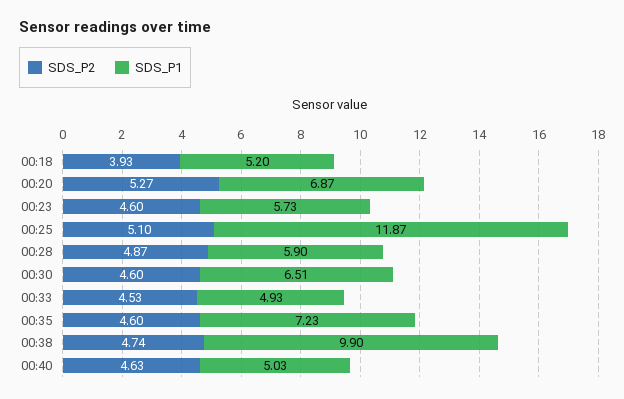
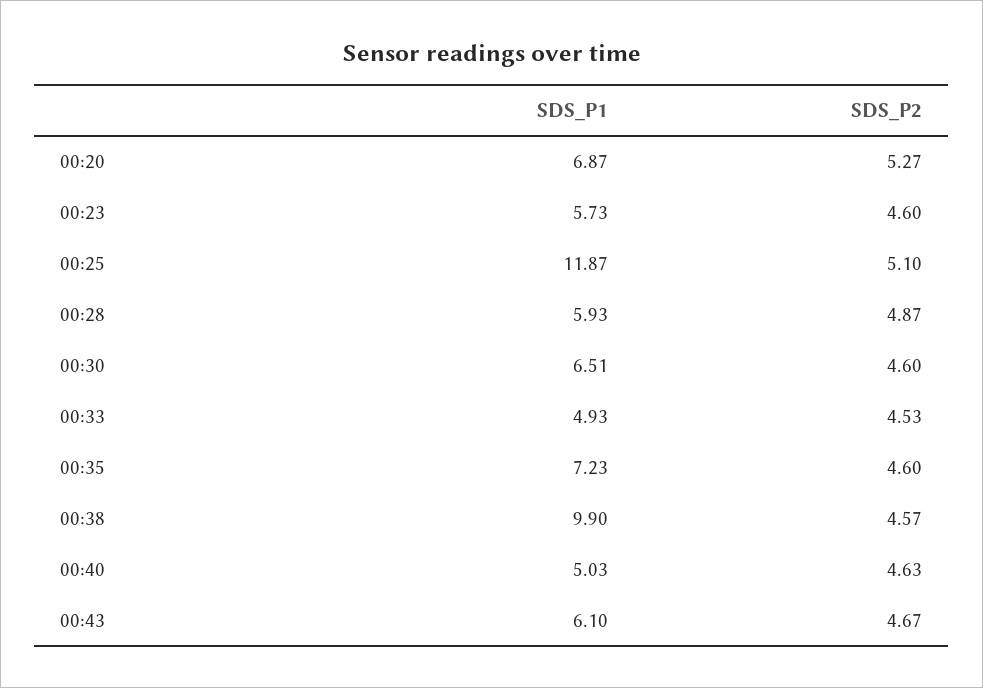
SDS_P2, 00:18: 3.93 -> none
SDS_P1, 00:18: 5.2 -> none
SDS_P1, 00:28: 5.9 -> 5.93
SDS_P2, 00:38: 4.74 -> 4.57
SDS_P1, 00:43: none -> 6.1
SDS_P2, 00:43: none -> 4.67

